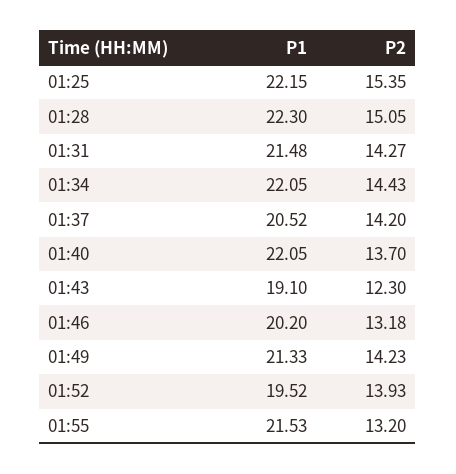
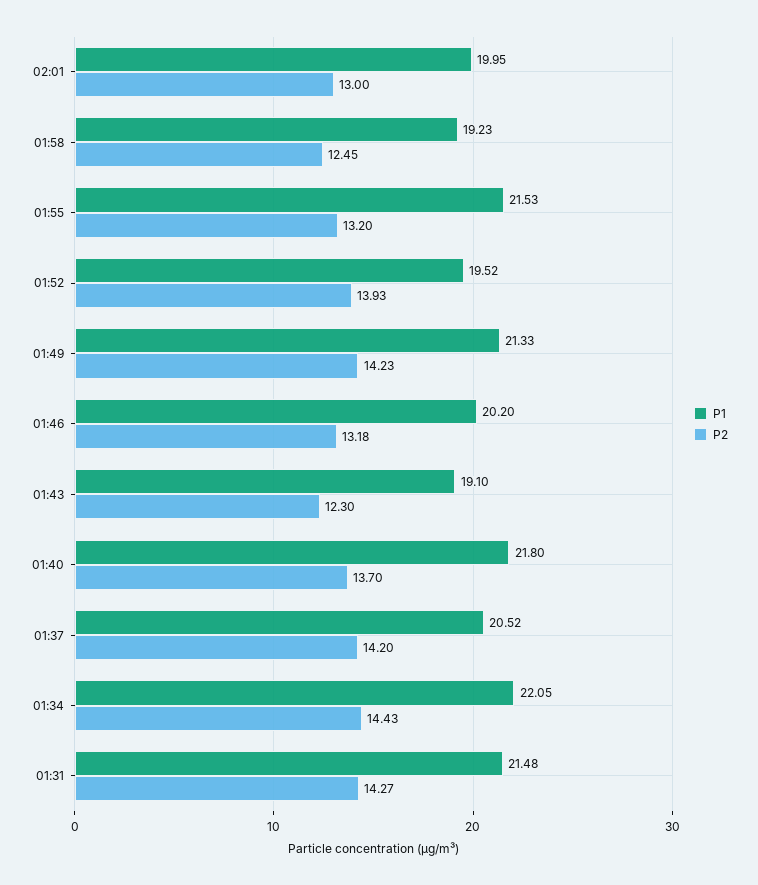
P1, 01:25: 22.15 -> none
P2, 01:25: 15.35 -> none
P1, 01:28: 22.3 -> none
P2, 01:28: 15.05 -> none
P1, 01:40: 22.05 -> 21.8
P1, 02:01: none -> 19.95
P2, 02:01: none -> 13
P1, 01:58: none -> 19.23
P2, 01:58: none -> 12.45

